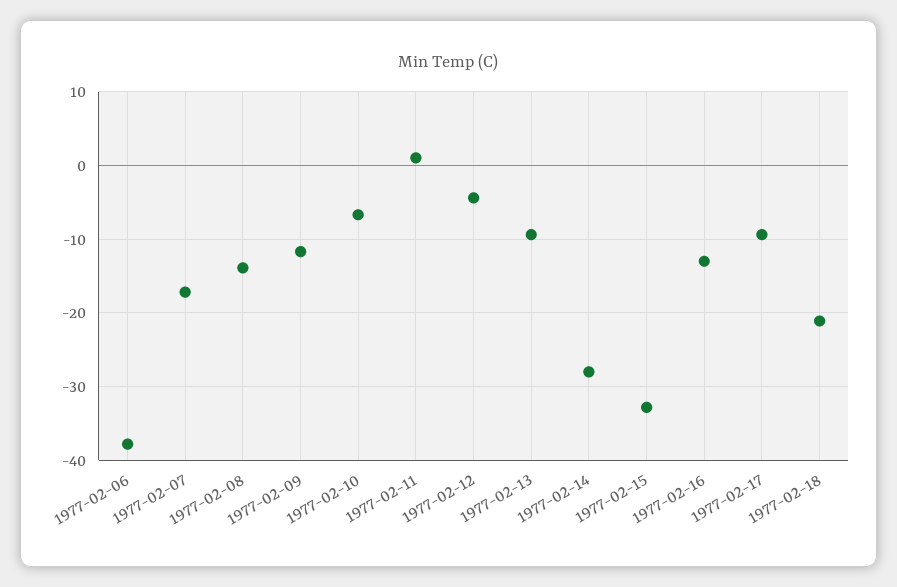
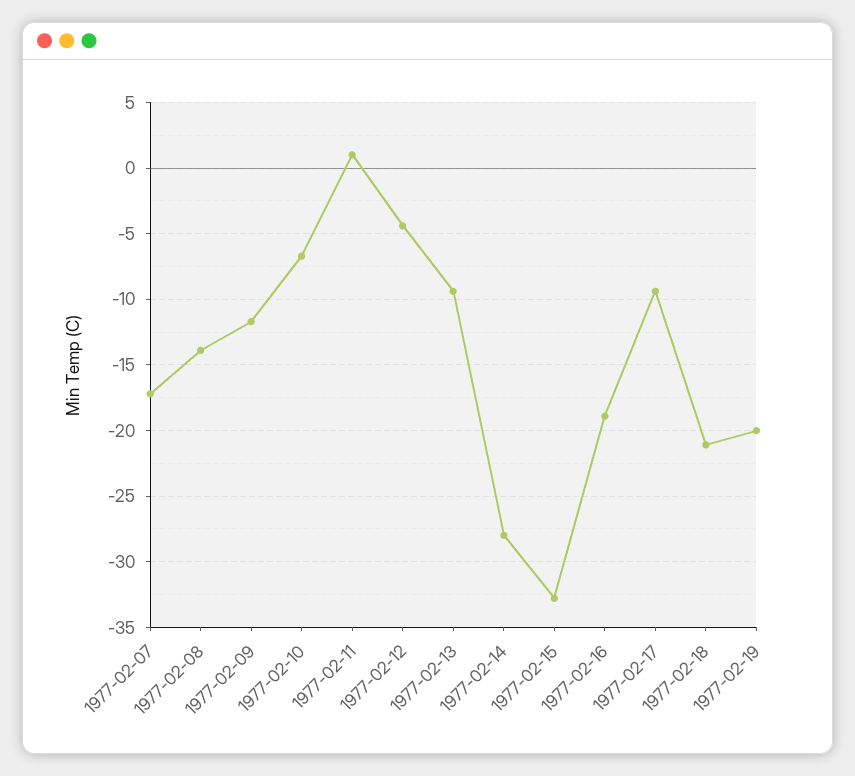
1977-02-06: -38 -> none
1977-02-16: -13 -> -19
1977-02-19: none -> -20

